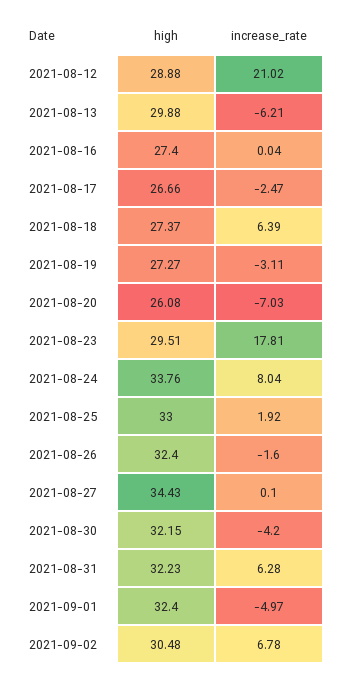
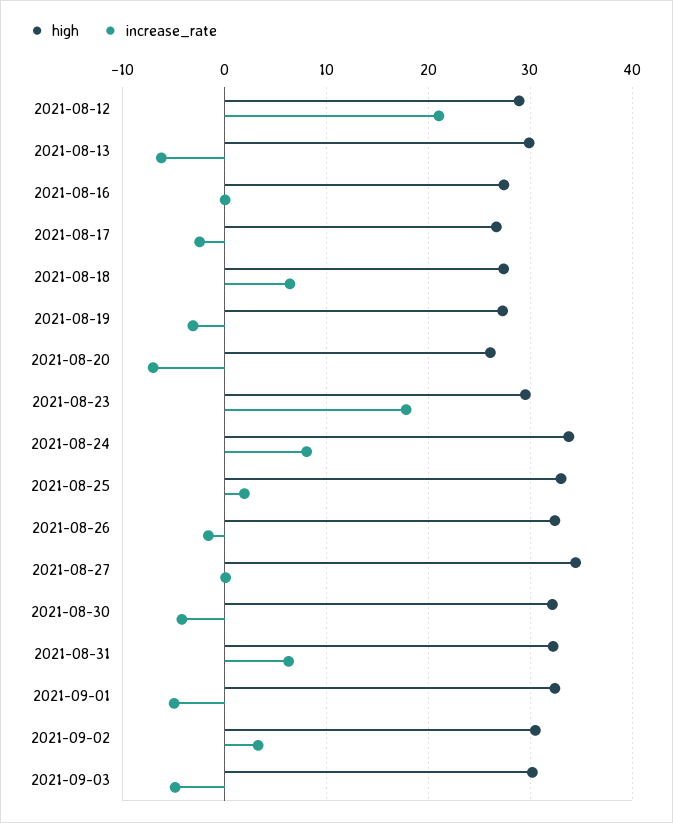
increase_rate, 2021-09-02: 6.78 -> 3
high, 2021-09-03: none -> 30
increase_rate, 2021-09-03: none -> -5

